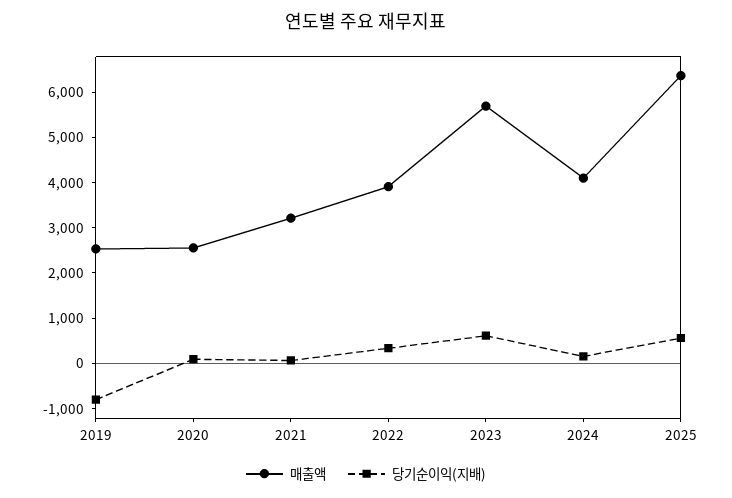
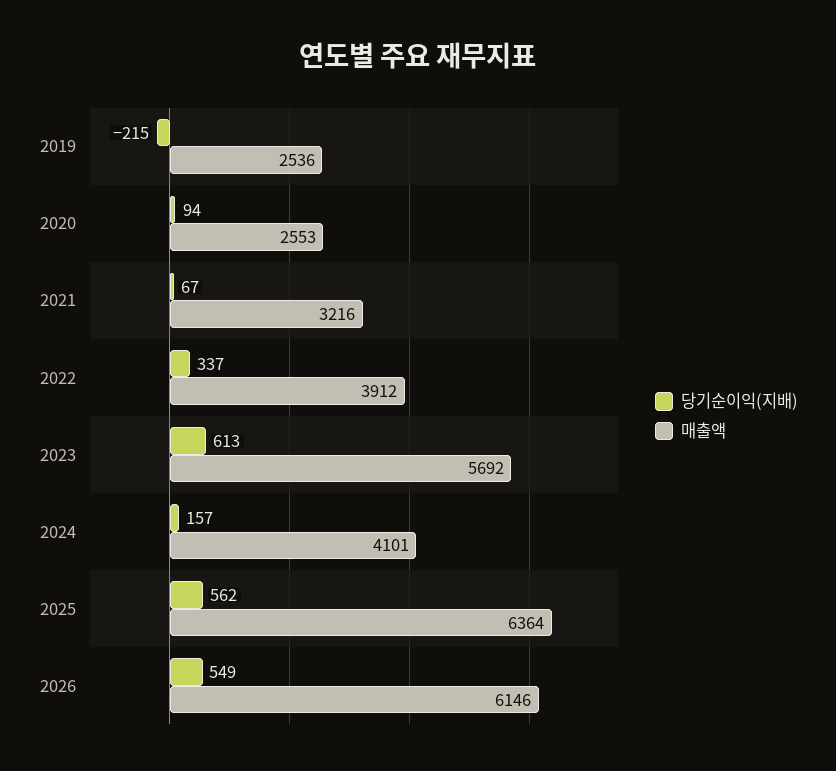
당기순이익(지배), 2019: -800 -> -215
당기순이익(지배), 2026: none -> 549
매출액, 2026: none -> 6146

